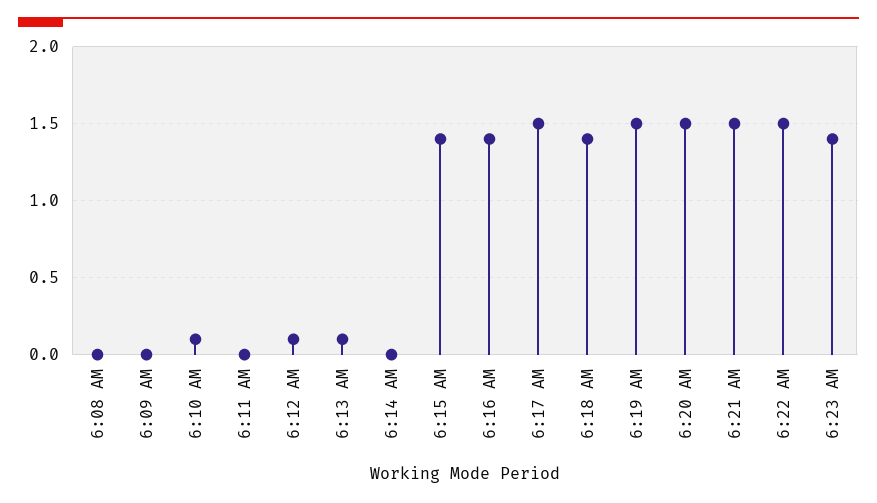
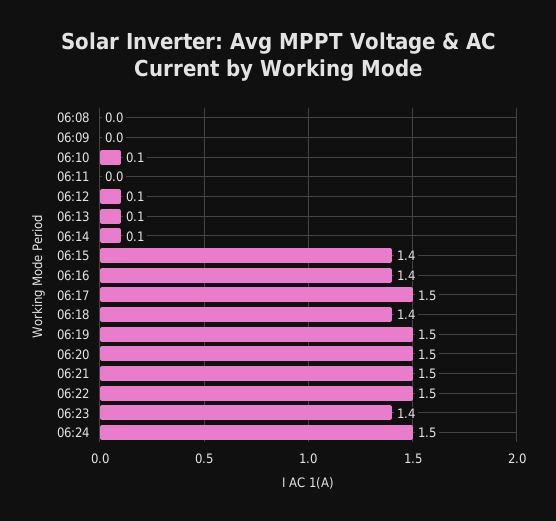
6:14 AM: 0 -> 0.1
06:24: none -> 1.5

